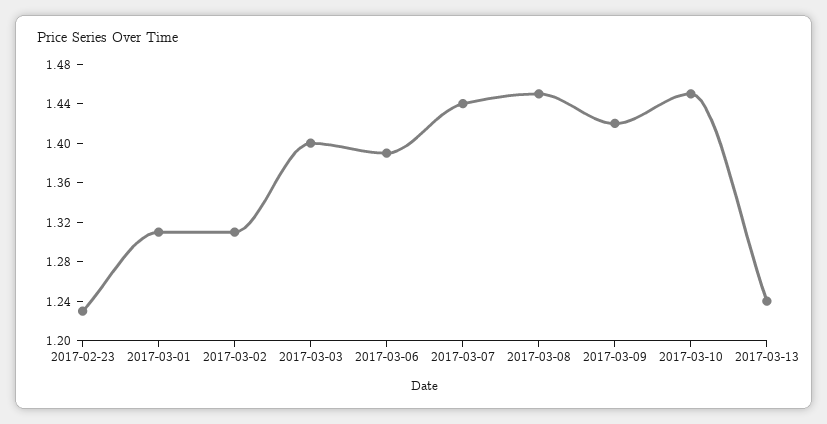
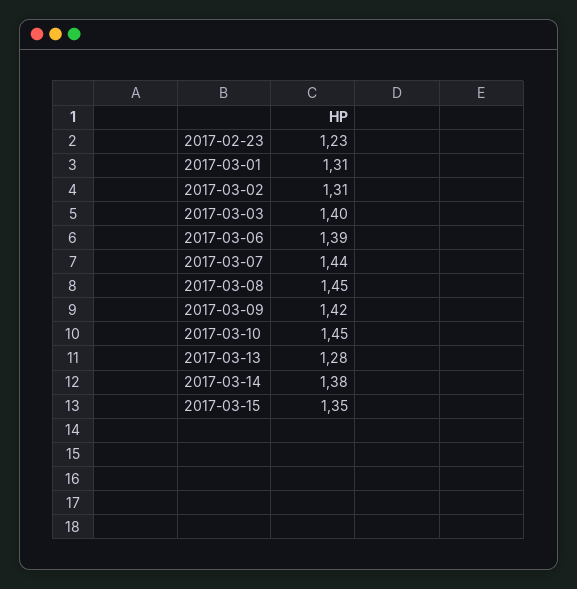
2017-03-13: 1.24 -> 1.28
2017-03-14: none -> 1.38
2017-03-15: none -> 1.35

